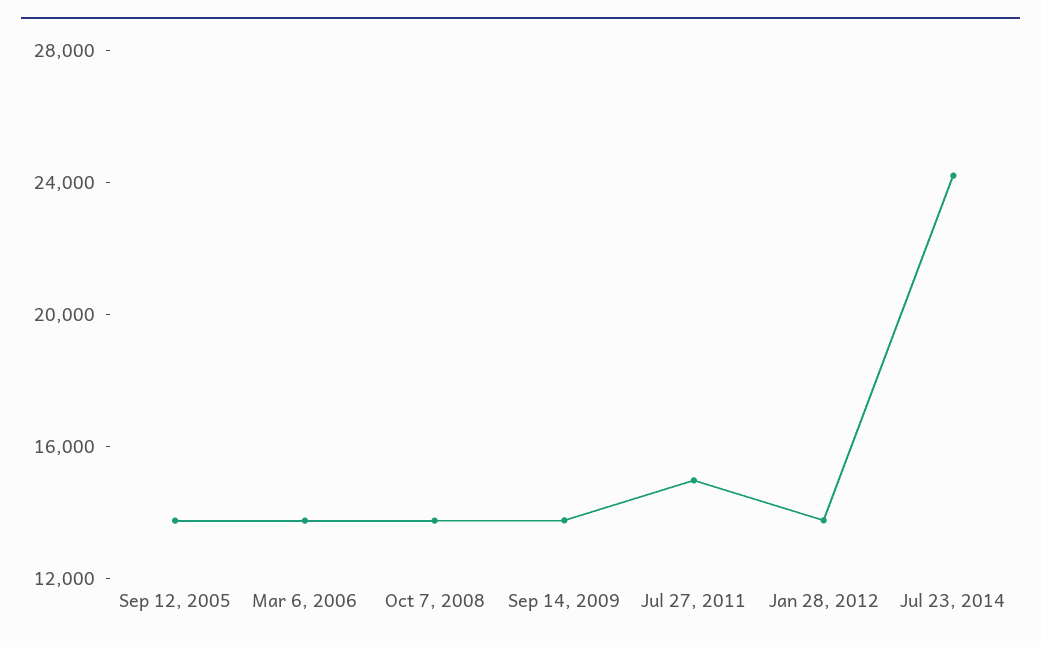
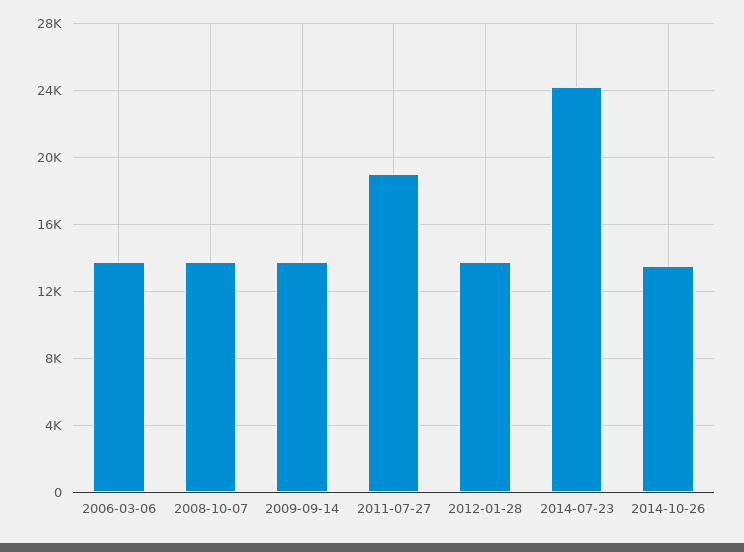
Sep 12, 2005: 14000 -> none
Jul 27, 2011: 15000 -> 19000
2014-10-26: none -> 13500

